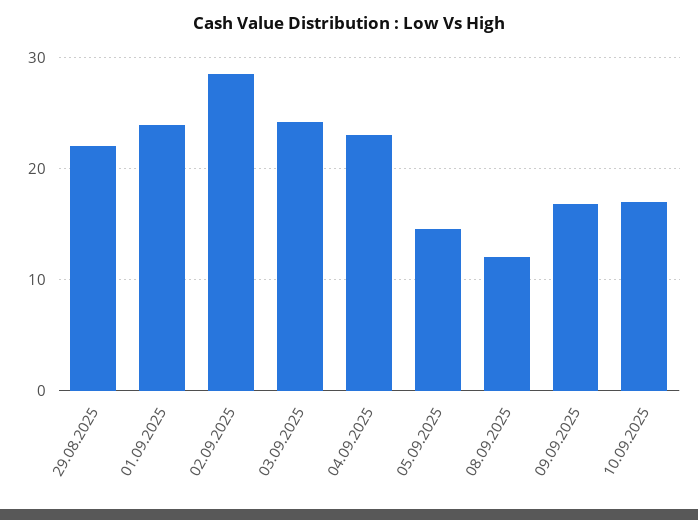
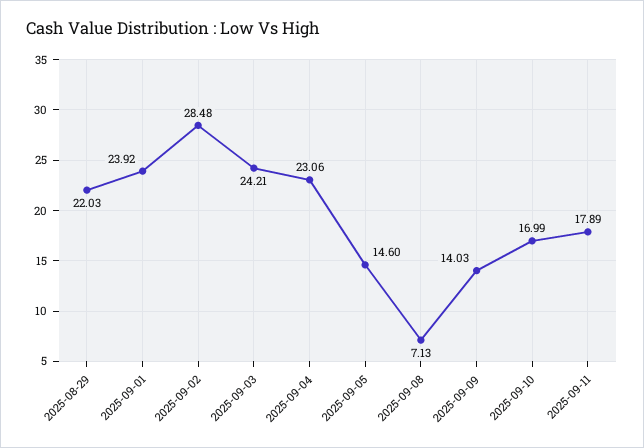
08.09.2025: 12 -> 7.13
09.09.2025: 17 -> 14.03
2025-09-11: none -> 17.89

